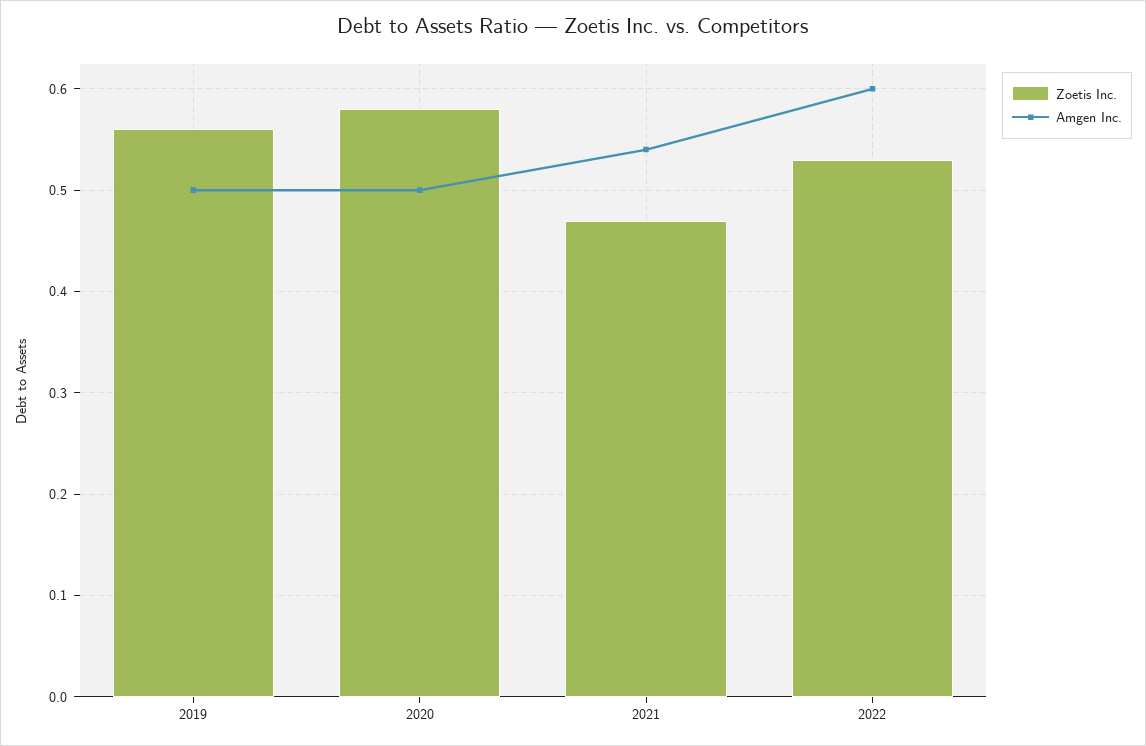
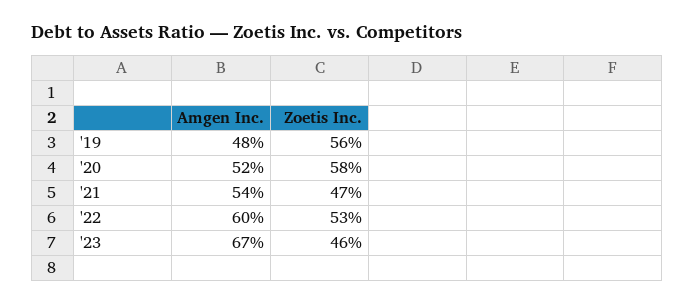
Amgen Inc., 2019: 0.5 -> 0.48
Amgen Inc., 2020: 0.5 -> 0.52
Amgen Inc., '23: none -> 0.67
Zoetis Inc., '23: none -> 0.46

